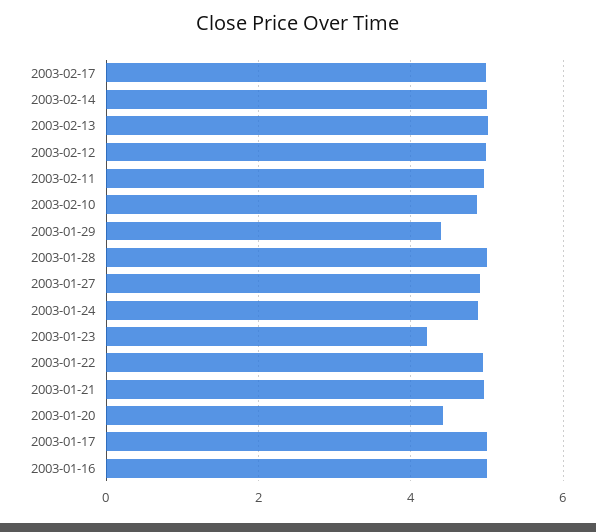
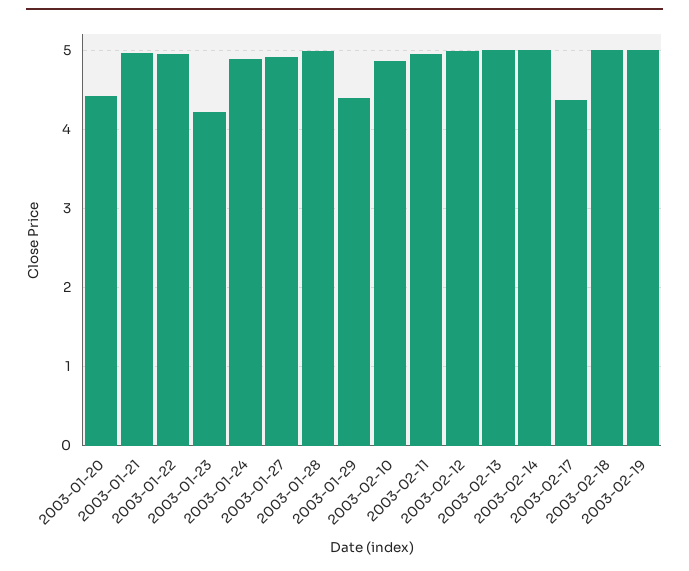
2003-02-17: 5 -> 4.4
2003-01-17: 5 -> none
2003-01-16: 5 -> none
2003-02-18: none -> 5
2003-02-19: none -> 5

